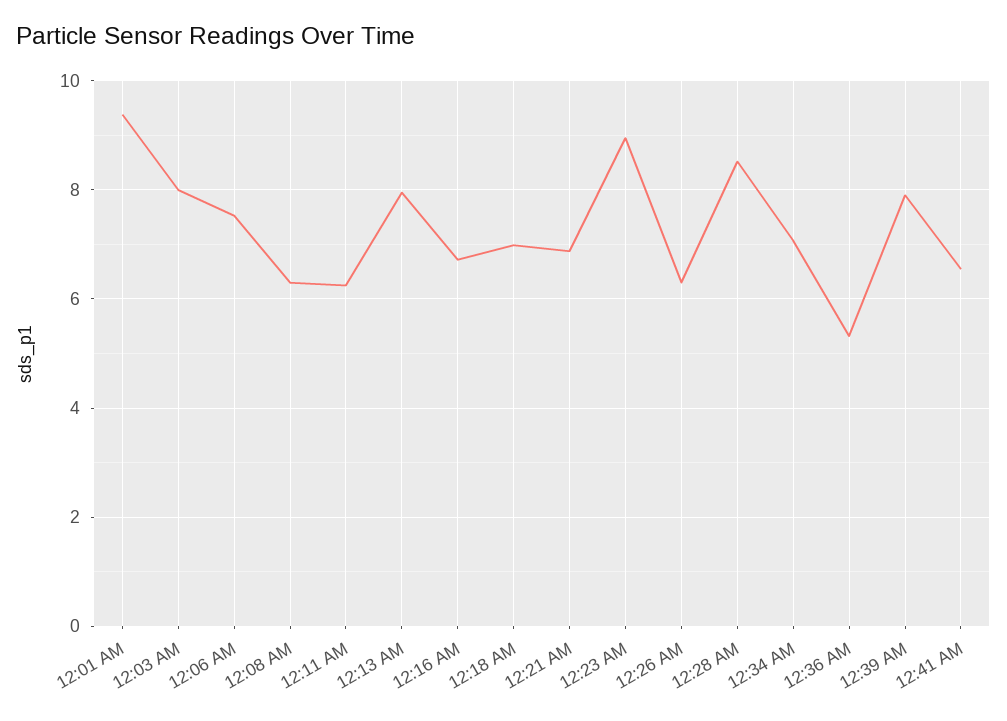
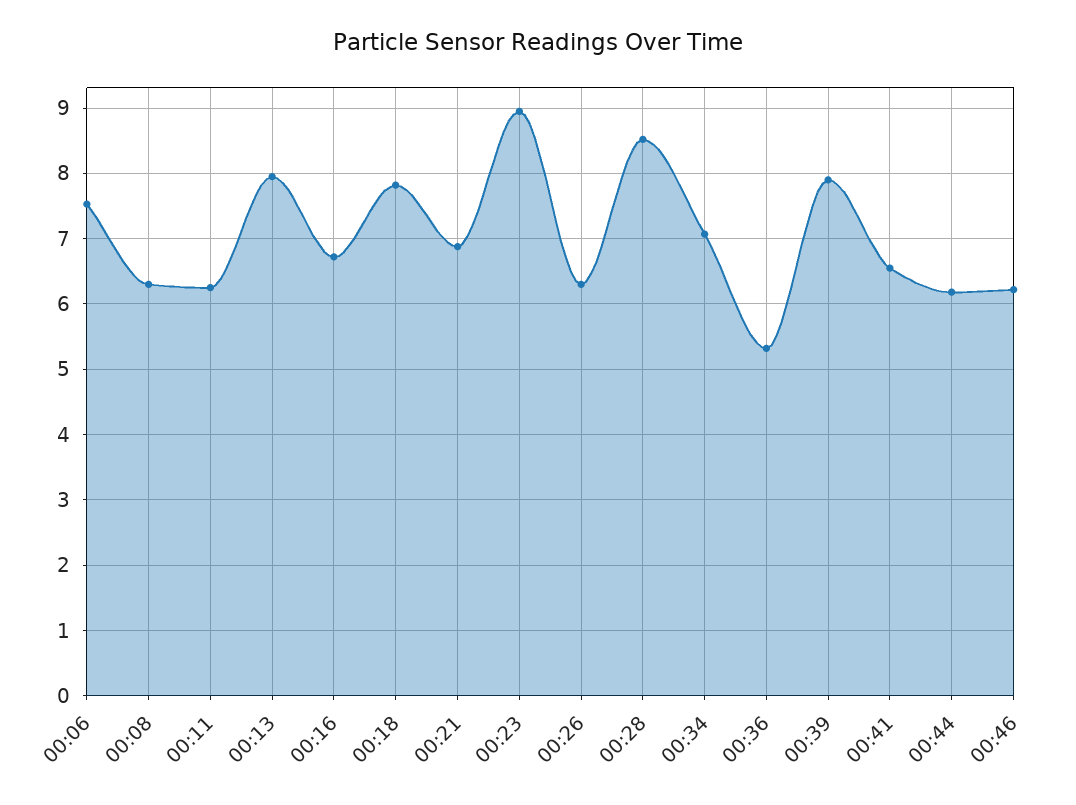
12:01 AM: 9.4 -> none
12:03 AM: 8 -> none
12:18 AM: 7 -> 7.8
00:44: none -> 6.2
00:46: none -> 6.2

